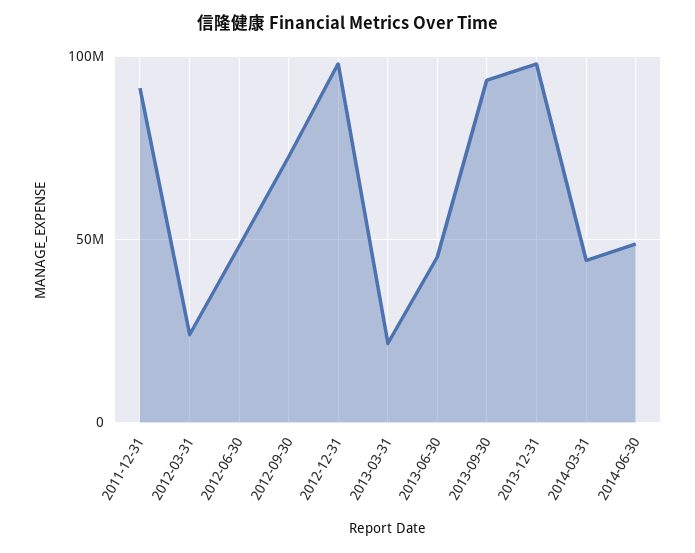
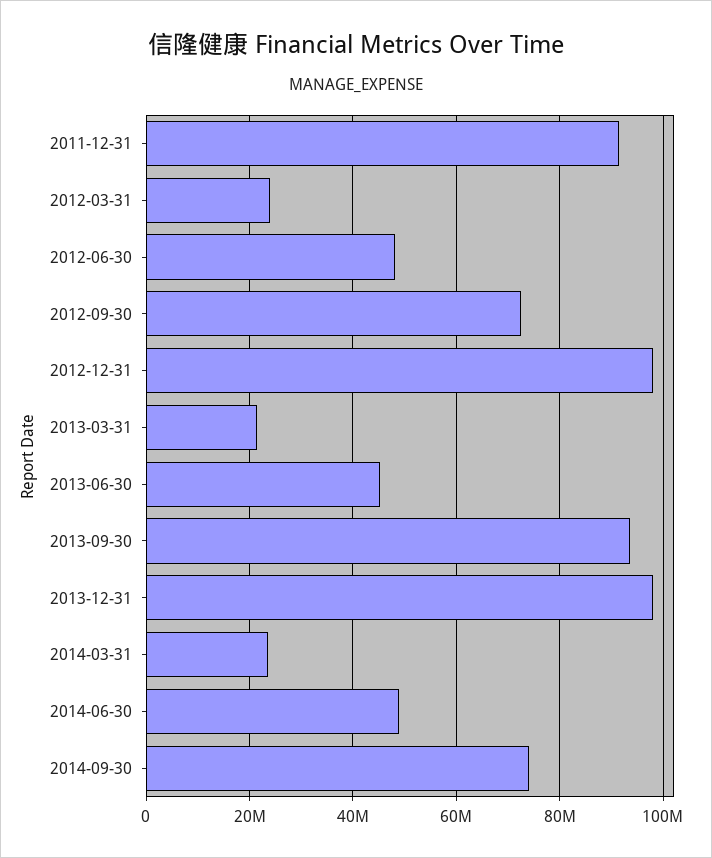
2014-03-31: 45000000 -> 24000000
2014-09-30: none -> 74000000

